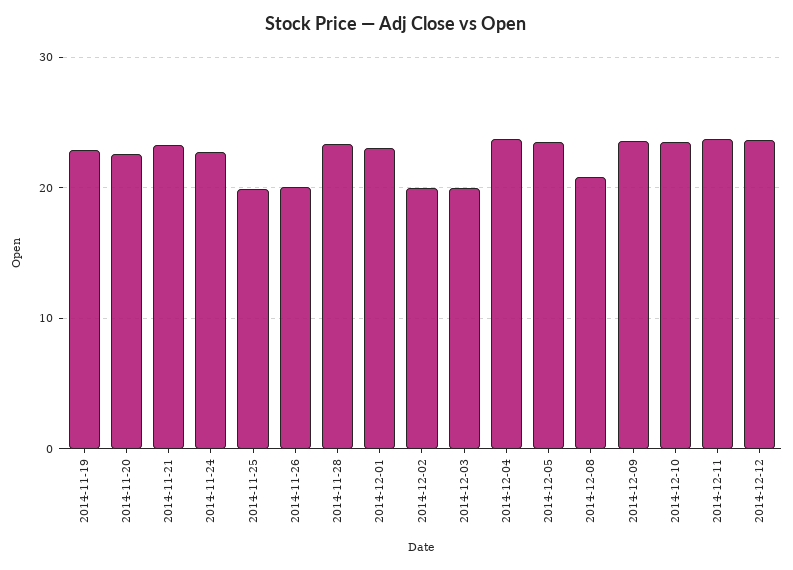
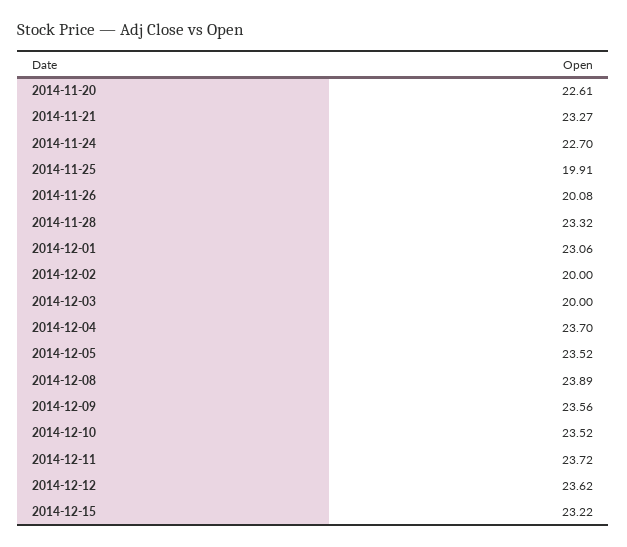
2014-11-19: 23 -> none
2014-12-08: 21 -> 23.89
2014-12-15: none -> 23.22

